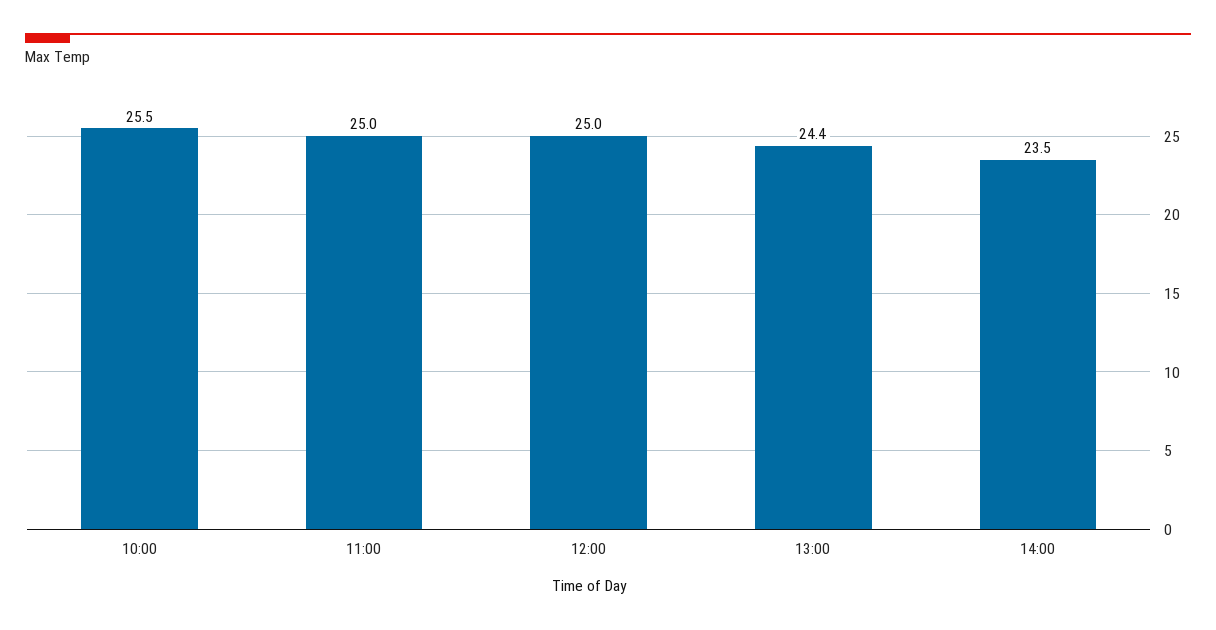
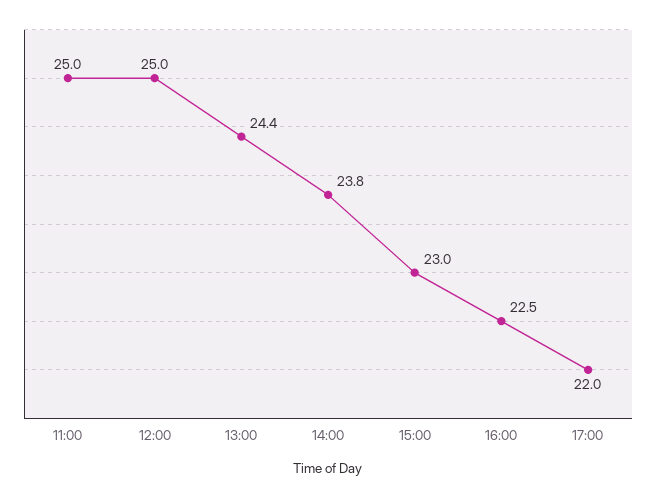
10:00: 25.5 -> none
14:00: 23.5 -> 23.8
15:00: none -> 23
16:00: none -> 22.5
17:00: none -> 22

